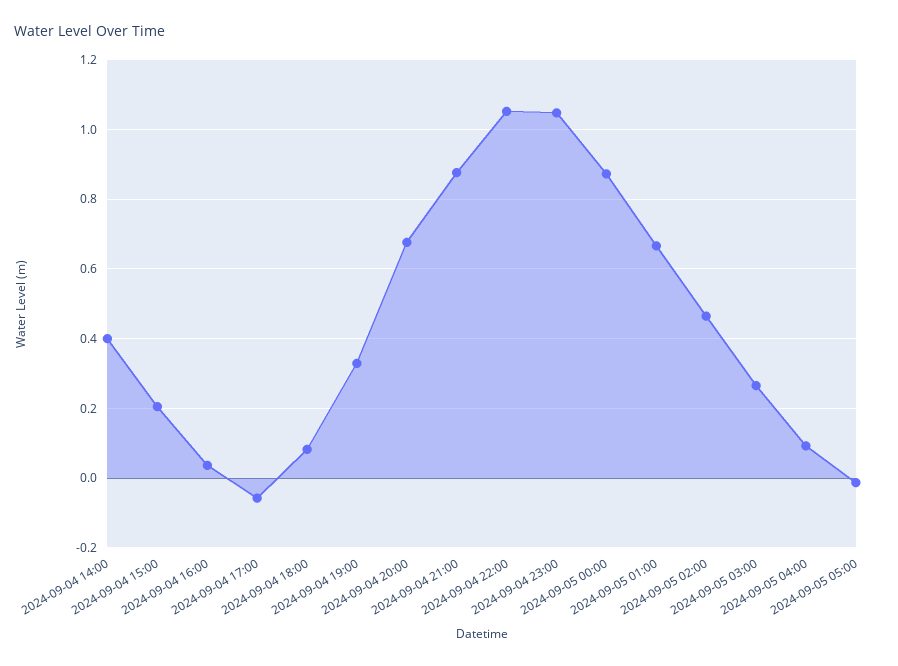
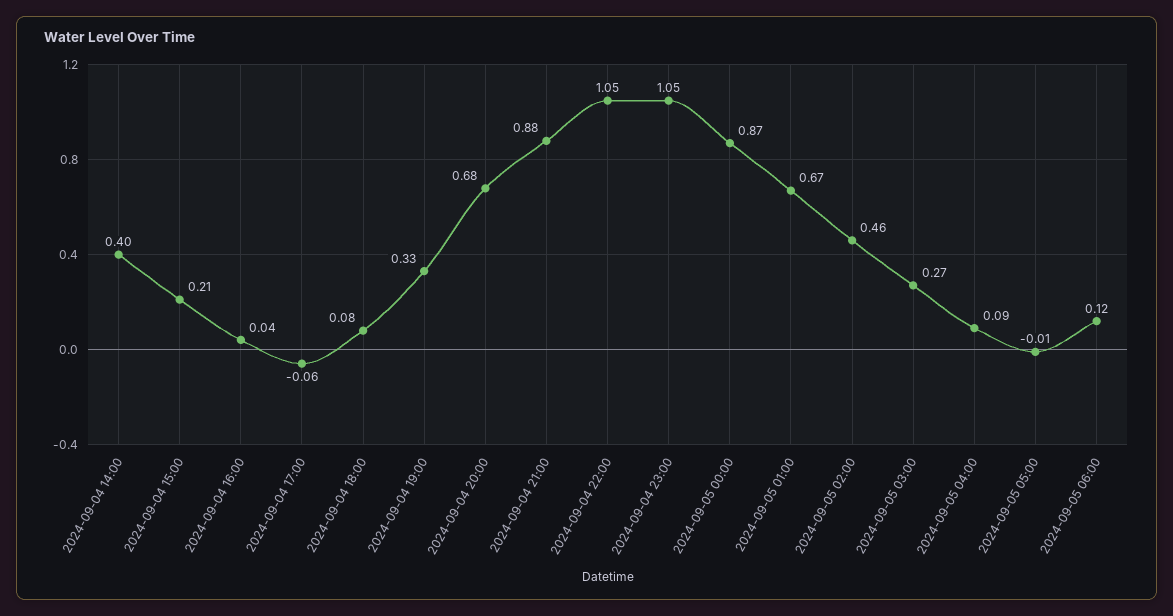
2024-09-05 06:00: none -> 0.12

